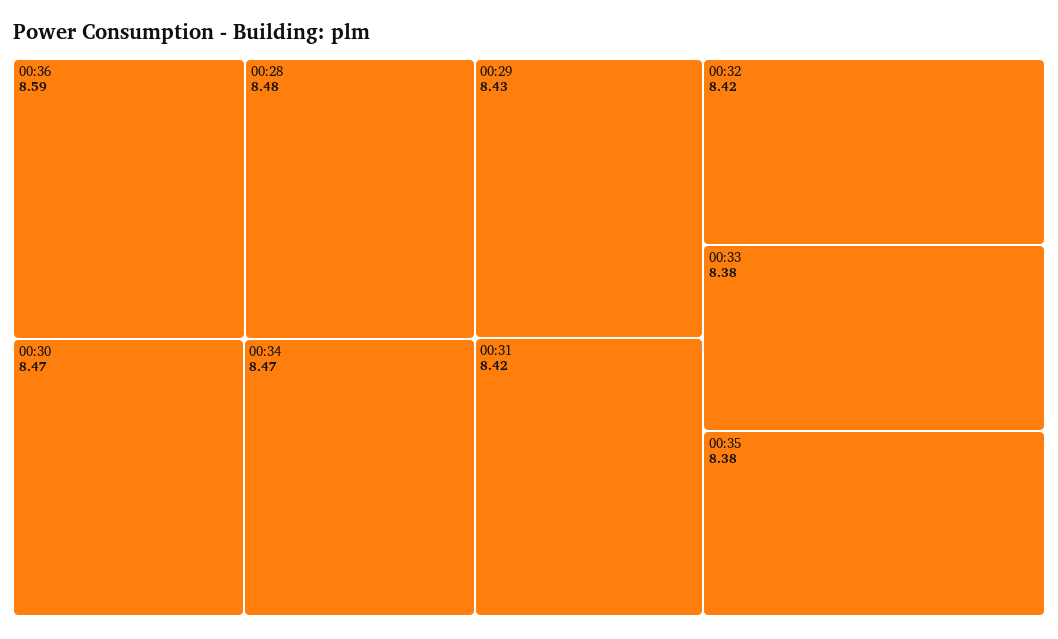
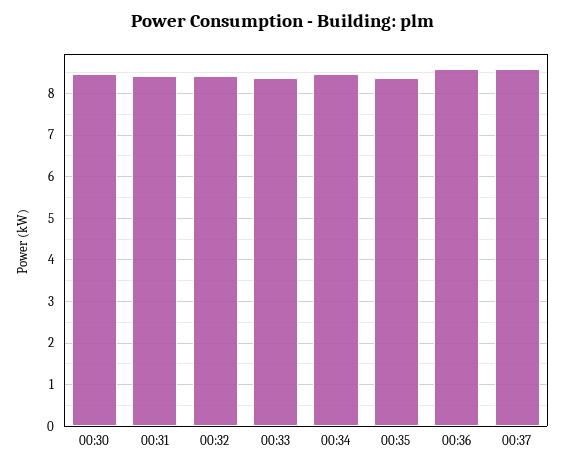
00:28: 8.48 -> none
00:29: 8.43 -> none
00:37: none -> 8.6

